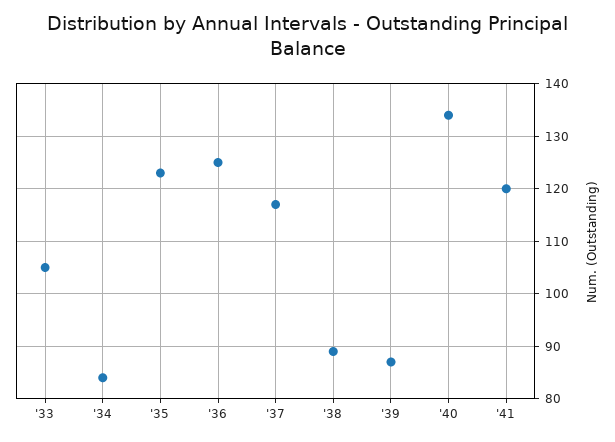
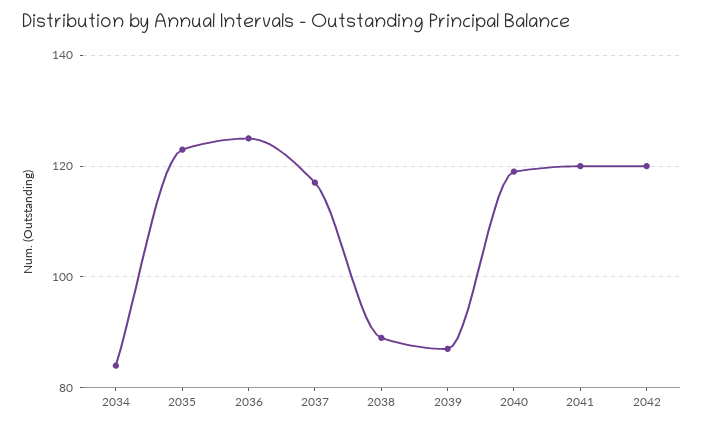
'33: 105 -> none
'40: 135 -> 120
2042: none -> 120

